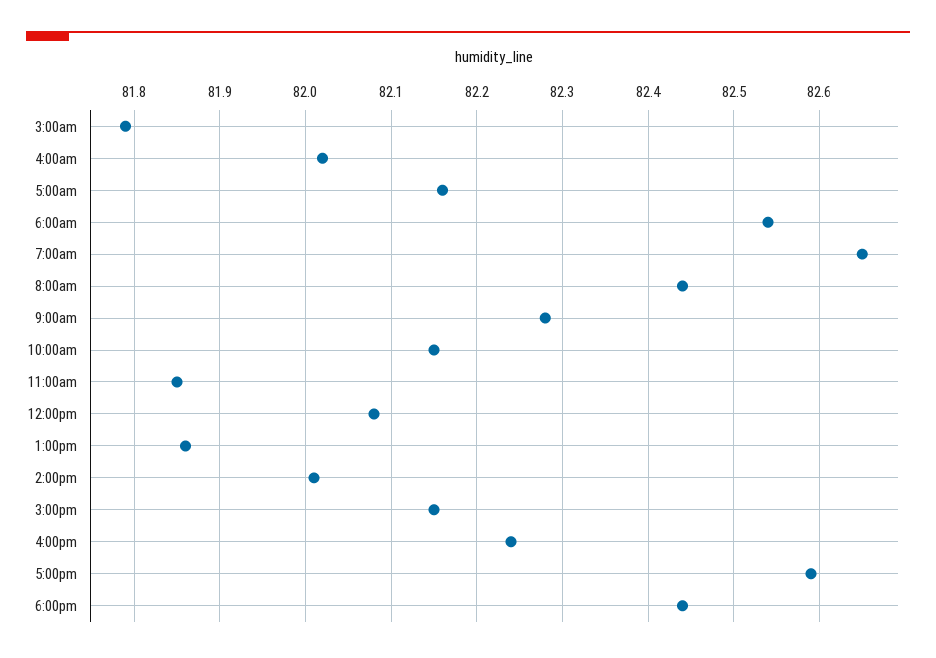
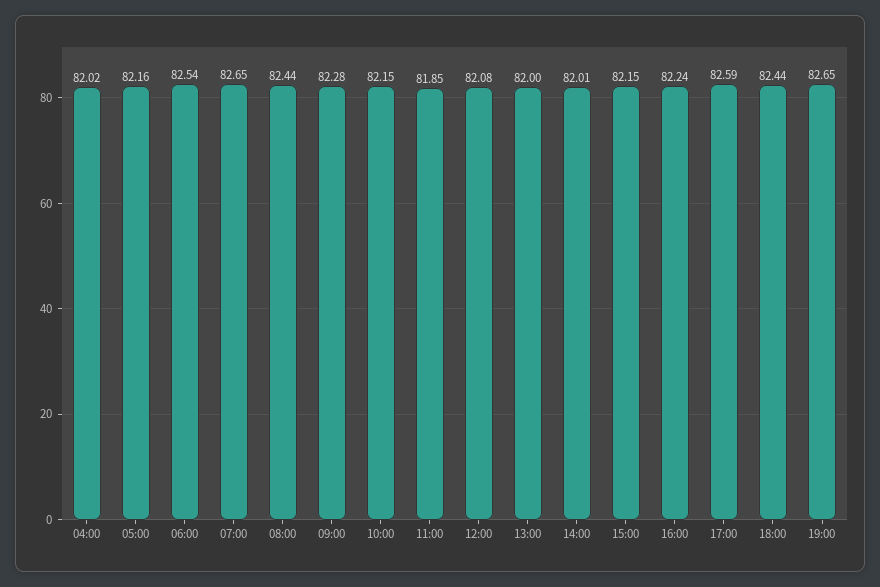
3:00am: 81.79 -> none
1:00pm: 81.86 -> 82
19:00: none -> 82.65

